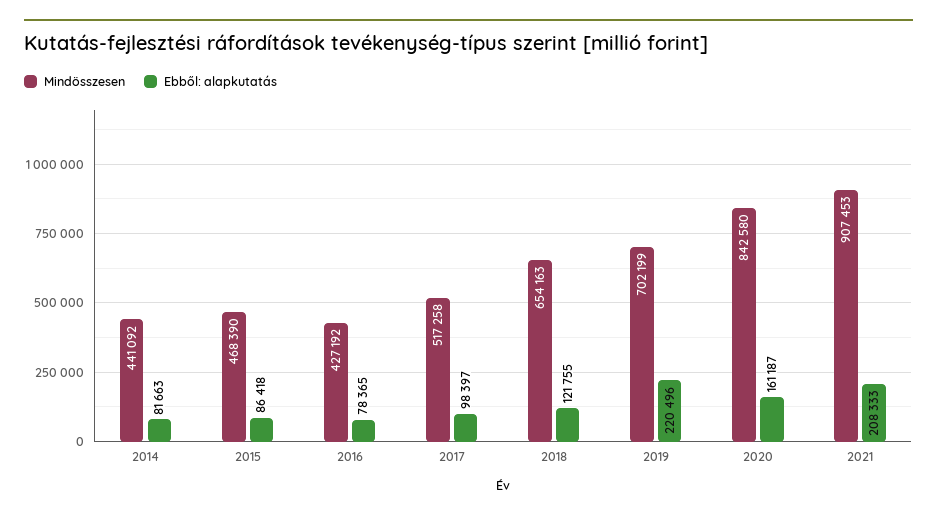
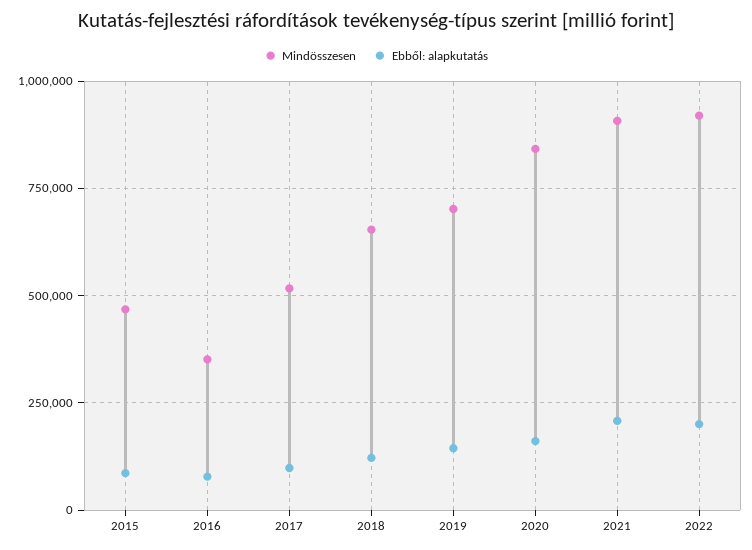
Mindösszesen, 2014: 441092 -> none
Ebből: alapkutatás, 2014: 81663 -> none
Mindösszesen, 2016: 427192 -> 350000
Ebből: alapkutatás, 2019: 220496 -> 150000
Mindösszesen, 2022: none -> 925000
Ebből: alapkutatás, 2022: none -> 200000

